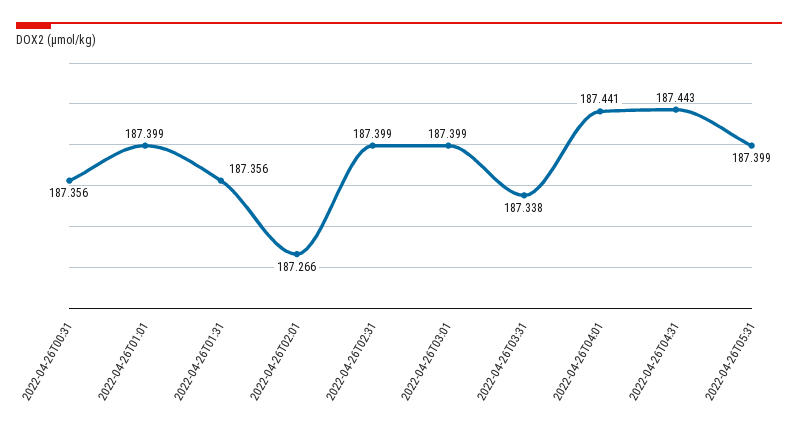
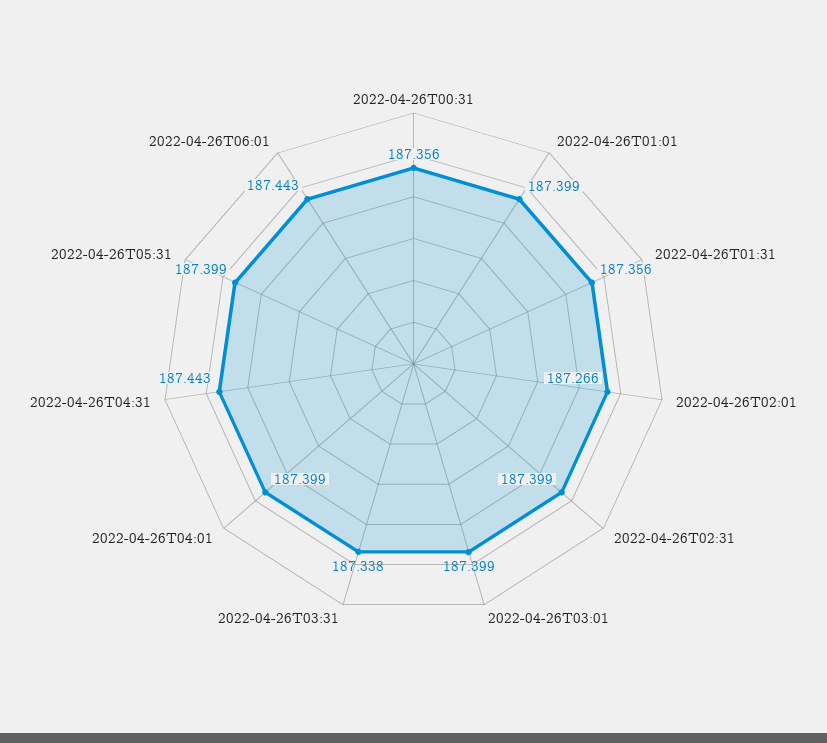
2022-04-26T04:01: 187.441 -> 187.399
2022-04-26T06:01: none -> 187.443

